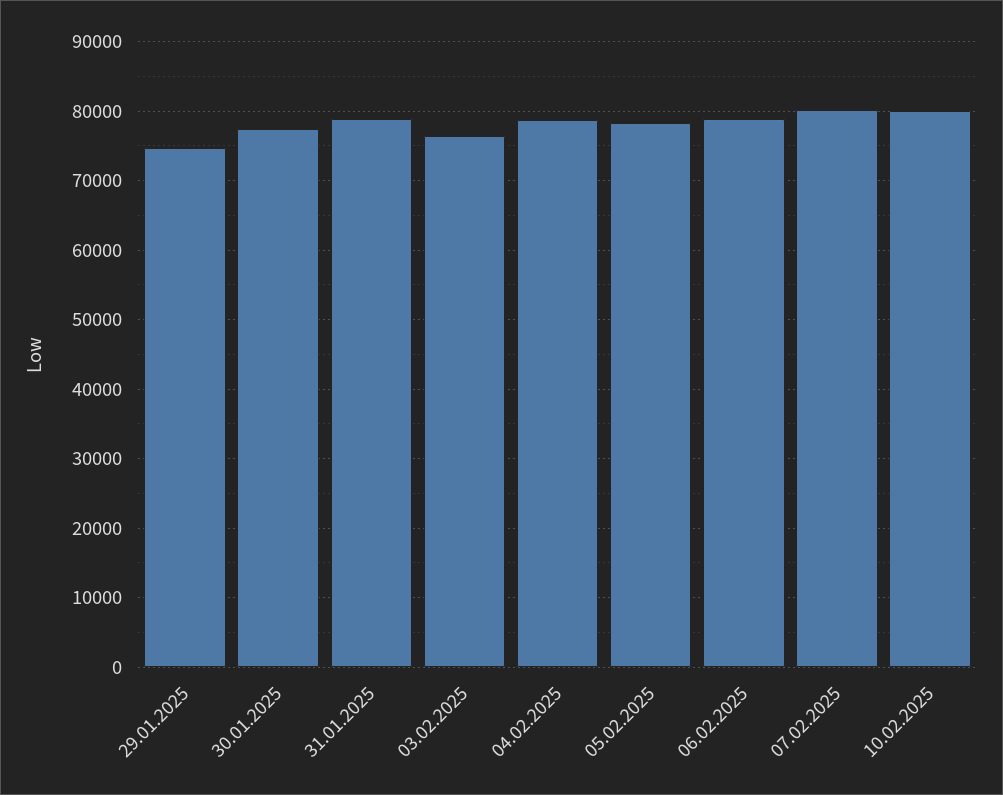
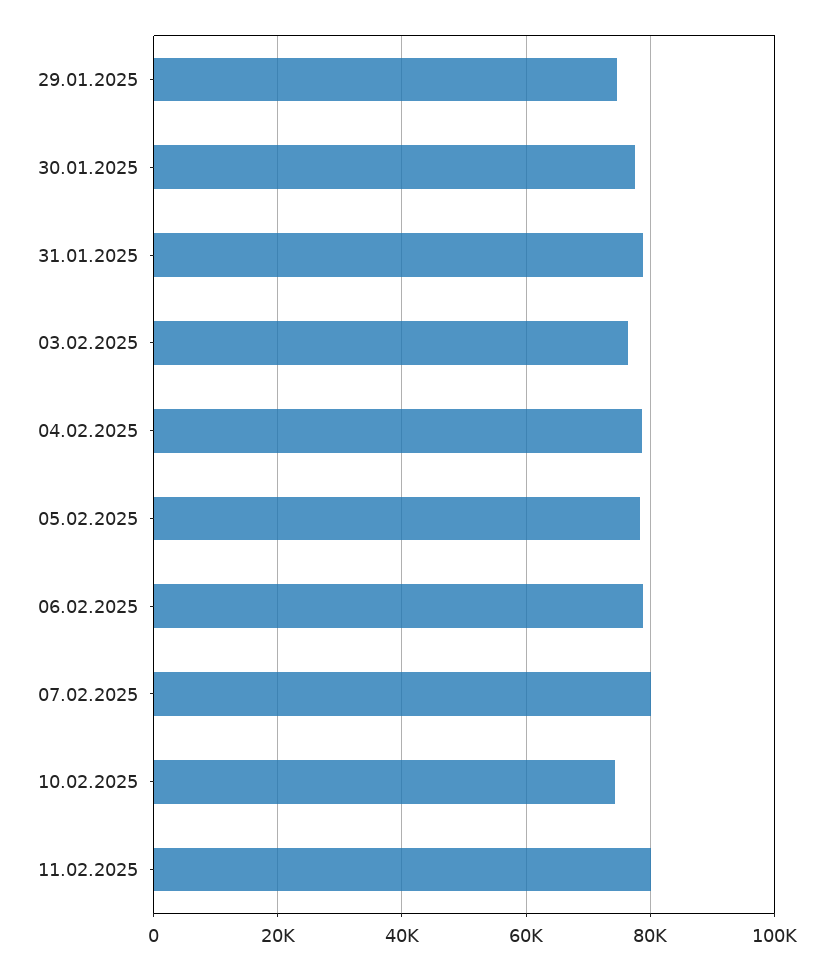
10.02.2025: 80000 -> 74000
11.02.2025: none -> 80000

